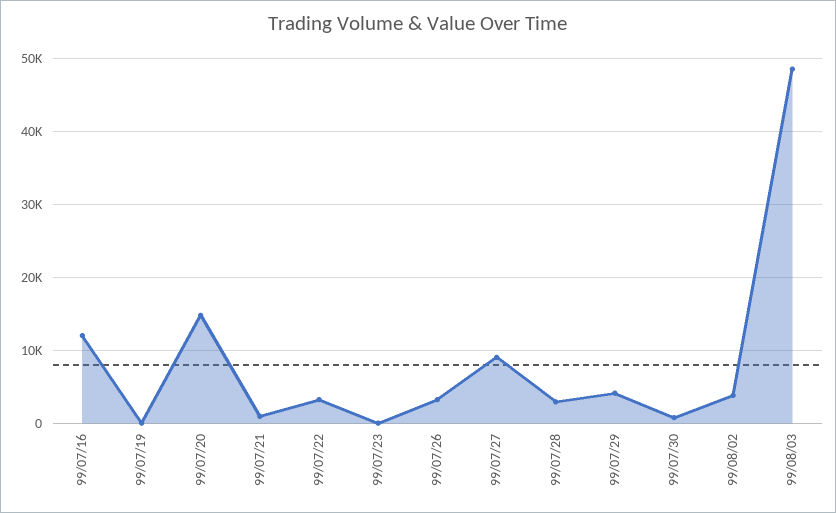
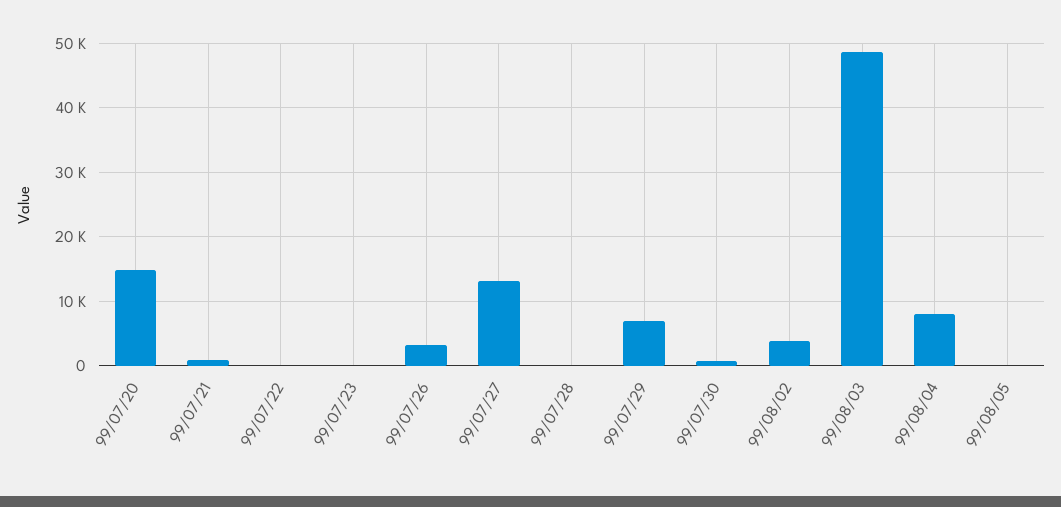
99/07/16: 12000 -> none
99/07/19: 0 -> none
99/07/22: 3000 -> 0
99/07/27: 9000 -> 13000
99/07/28: 3000 -> 0
99/07/29: 4000 -> 7000
99/08/04: none -> 8000
99/08/05: none -> 0

